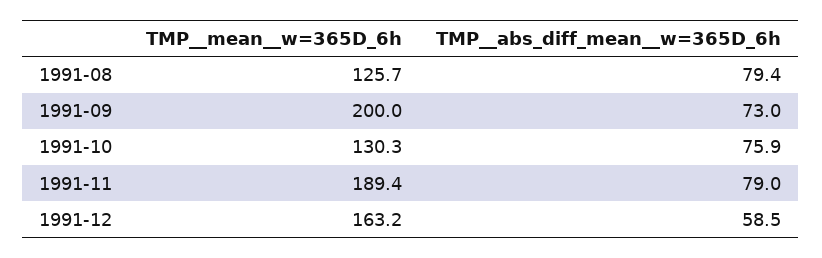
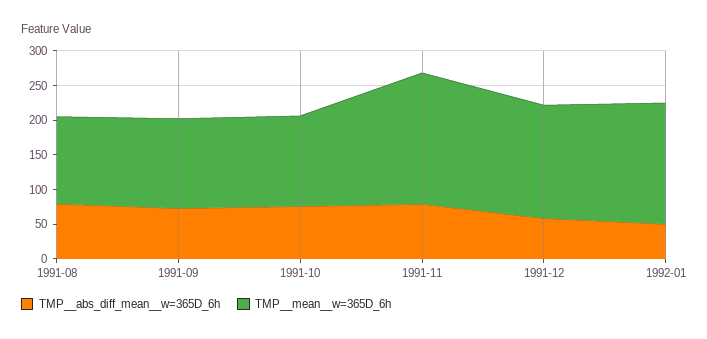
TMP__mean__w=365D_6h, 1991-09: 200 -> 125
TMP__abs_diff_mean__w=365D_6h, 1992-01: none -> 50
TMP__mean__w=365D_6h, 1992-01: none -> 175

